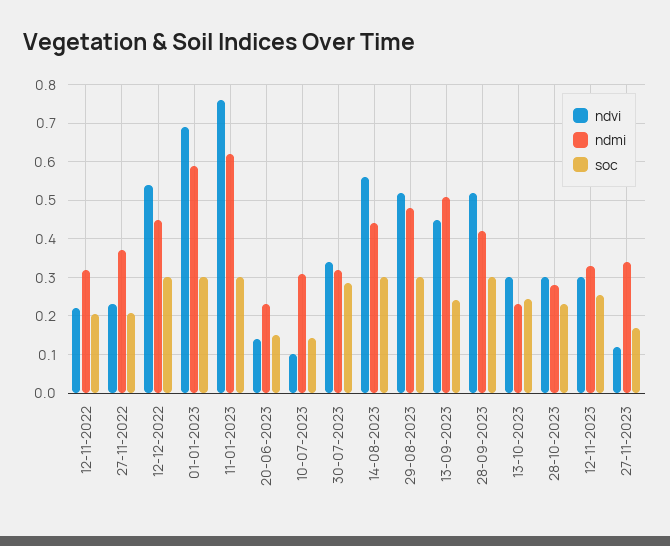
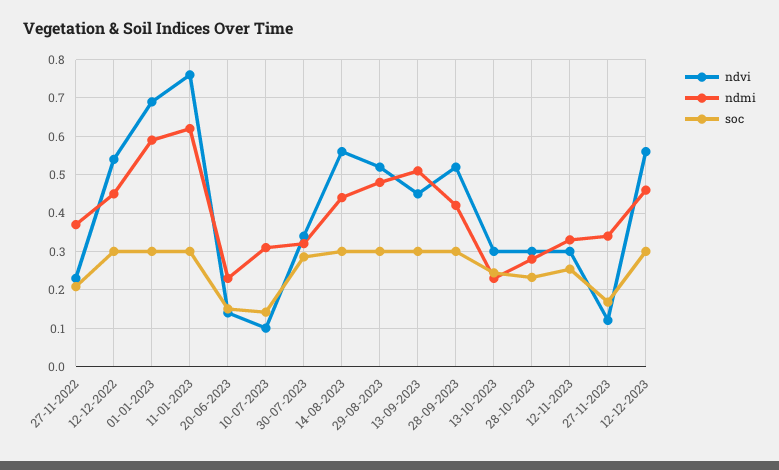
ndvi, 12-11-2022: 0.22 -> none
ndmi, 12-11-2022: 0.32 -> none
soc, 12-11-2022: 0.2 -> none
soc, 13-09-2023: 0.24 -> 0.3
ndvi, 12-12-2023: none -> 0.56
ndmi, 12-12-2023: none -> 0.46
soc, 12-12-2023: none -> 0.3

